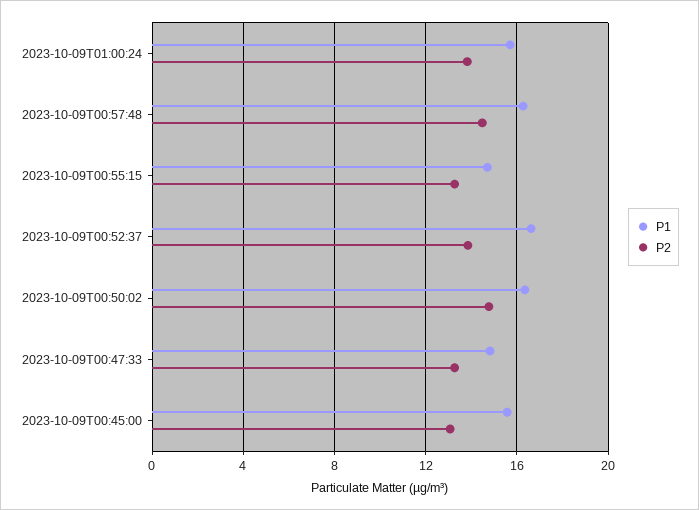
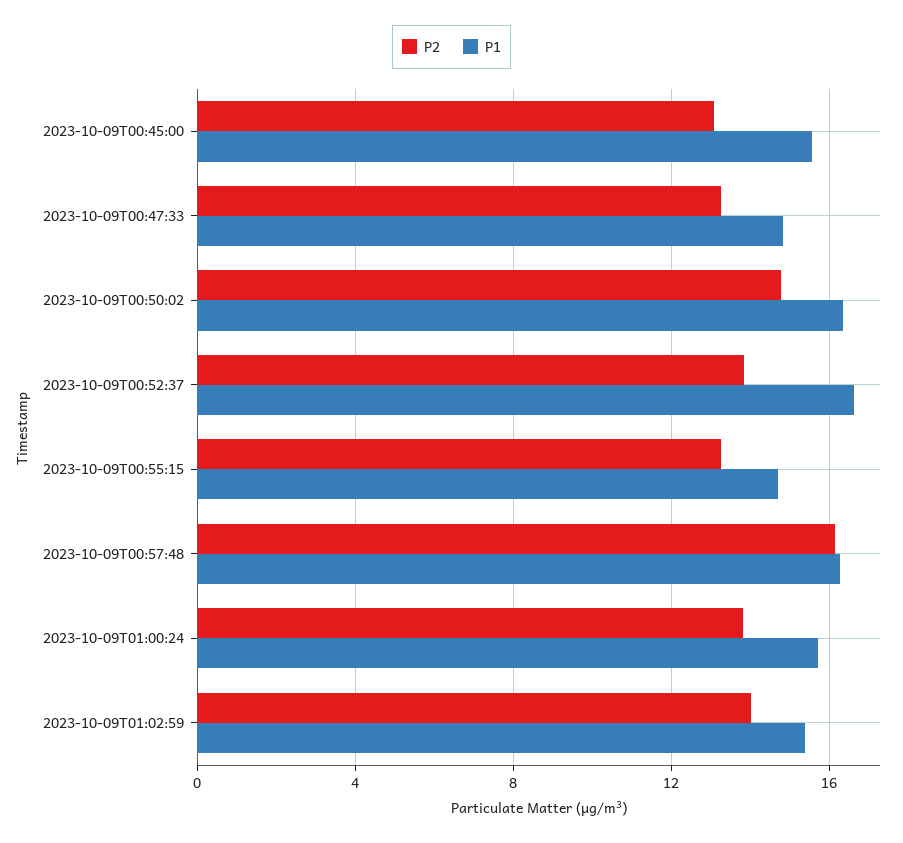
P2, 2023-10-09T00:57:48: 14.5 -> 16
P2, 2023-10-09T01:02:59: none -> 14
P1, 2023-10-09T01:02:59: none -> 15.5

